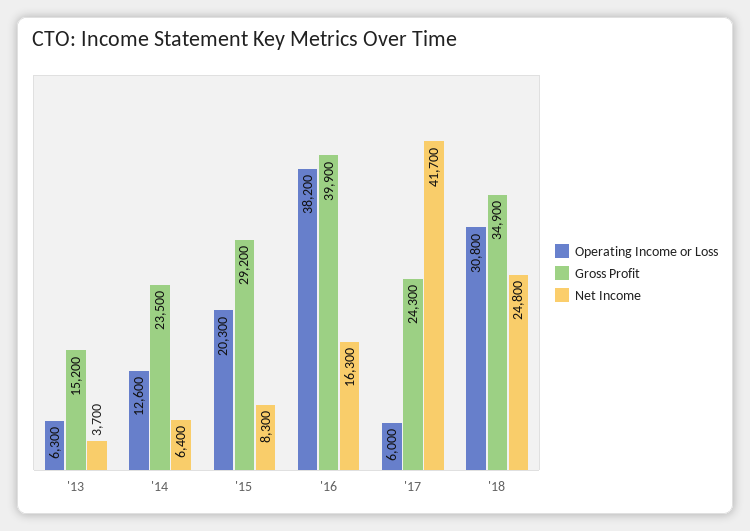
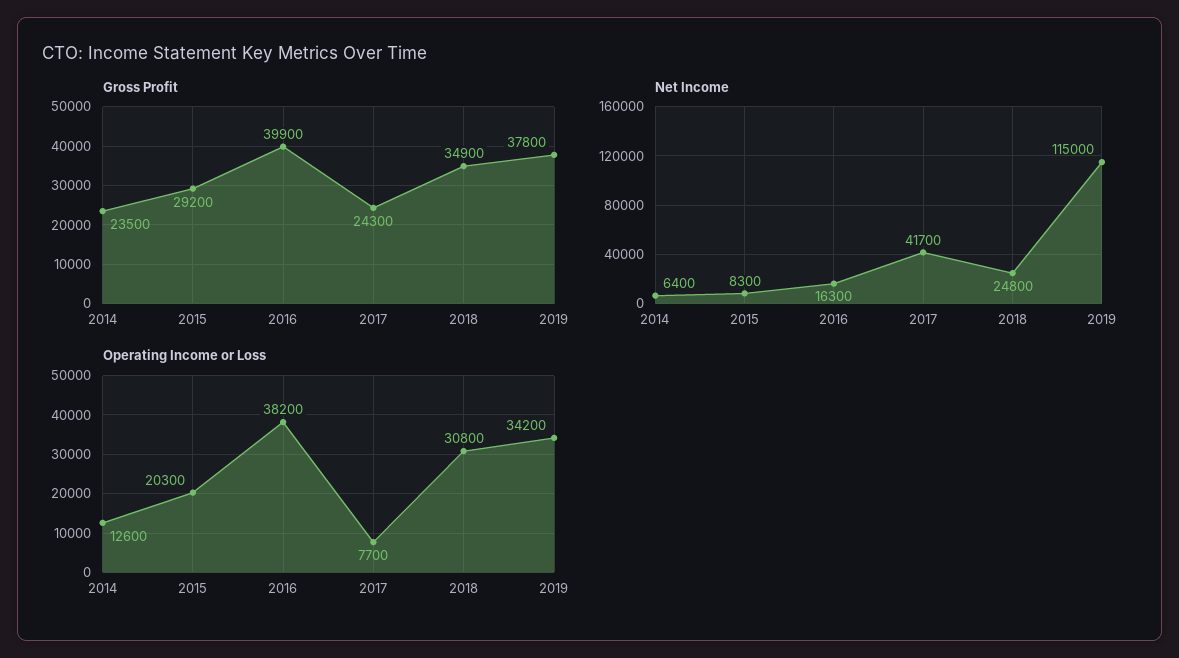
Operating Income or Loss, '13: 6300 -> none
Gross Profit, '13: 15200 -> none
Net Income, '13: 3700 -> none
Operating Income or Loss, '17: 6000 -> 7700
Gross Profit, 2019: none -> 37800
Net Income, 2019: none -> 115000
Operating Income or Loss, 2019: none -> 34200

